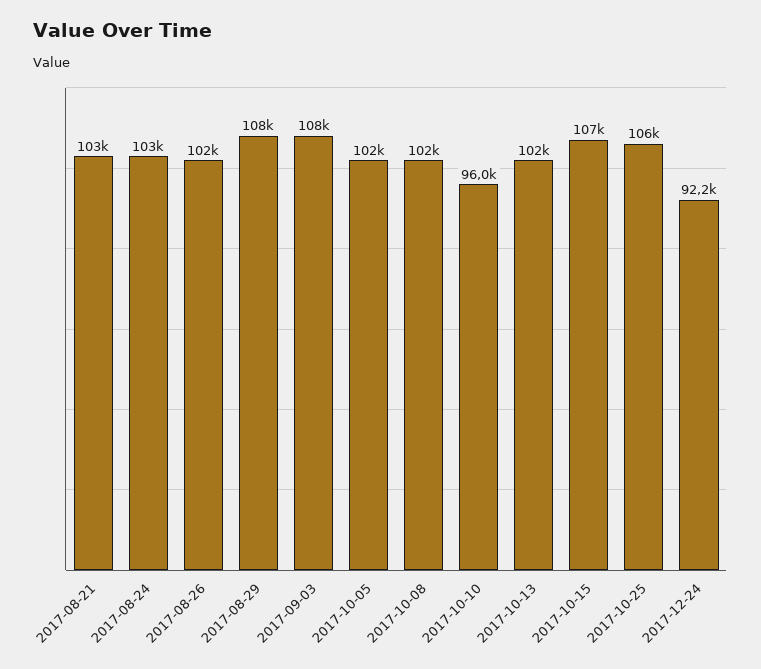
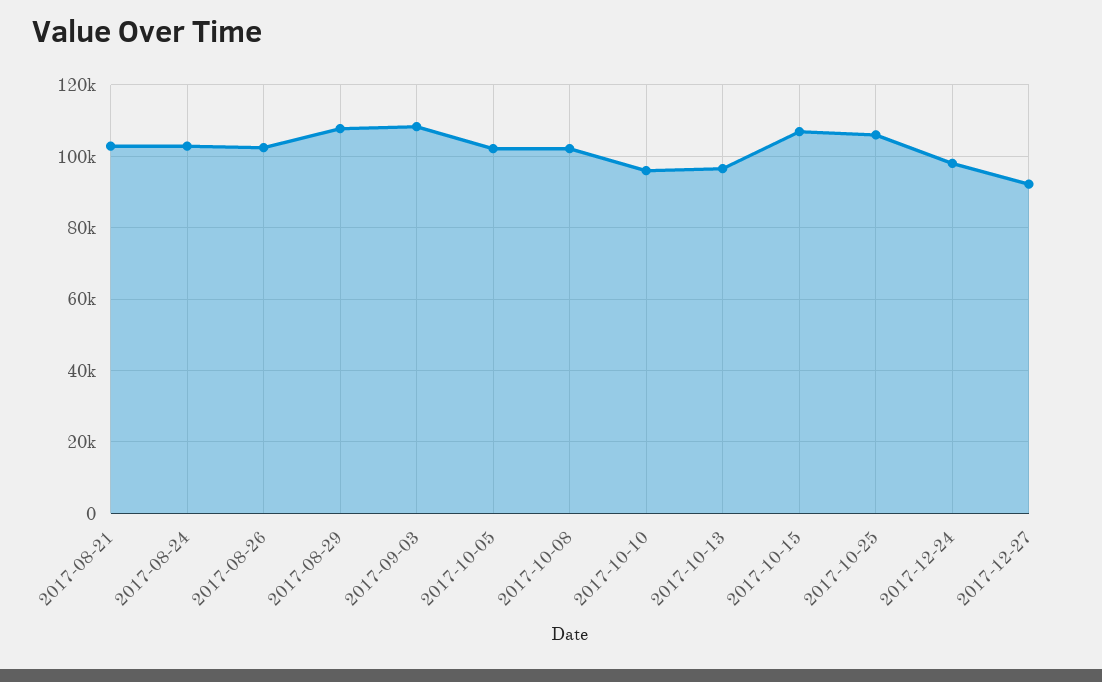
2017-10-13: 102000 -> 96000
2017-12-24: 92200 -> 98000
2017-12-27: none -> 92000

